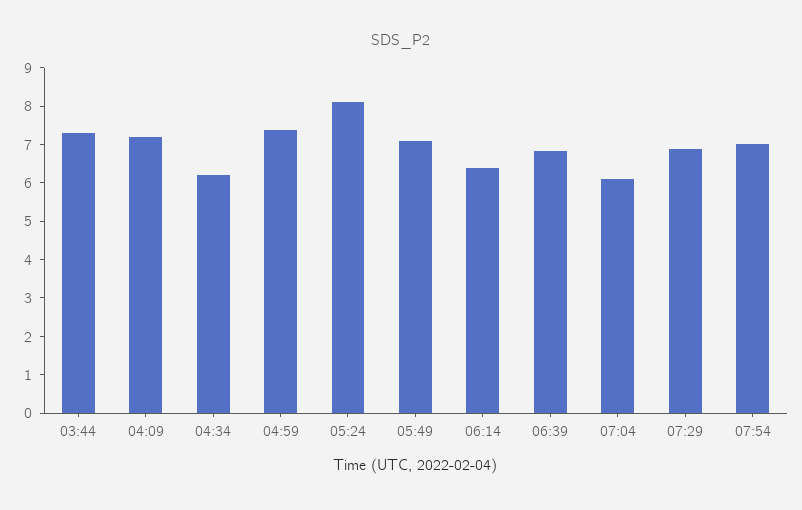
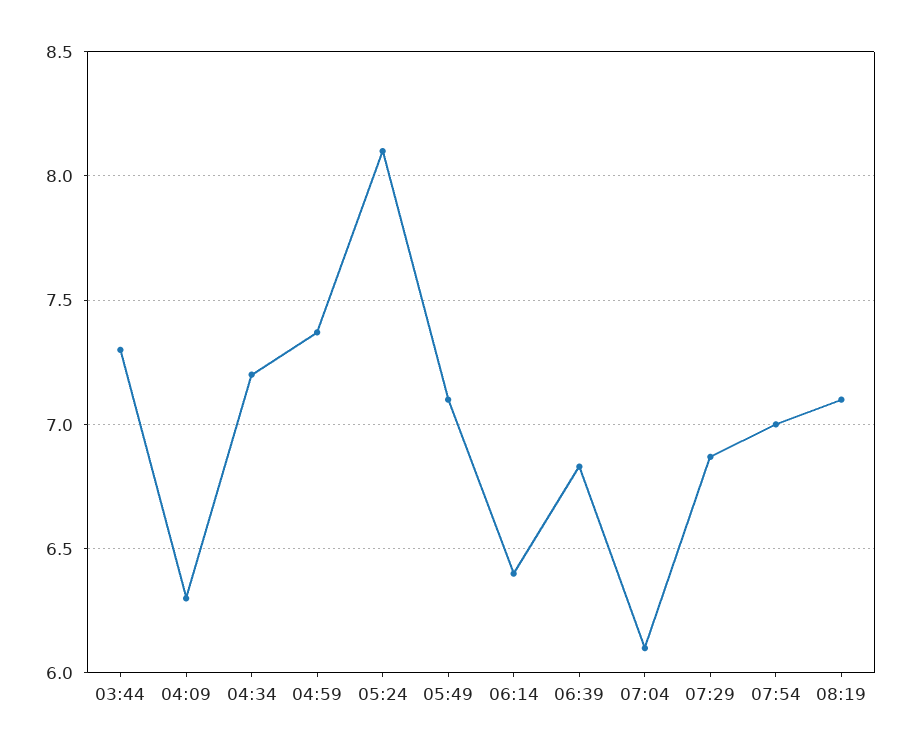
04:09: 7.25 -> 6.3
04:34: 6.25 -> 7.2
08:19: none -> 7.1

